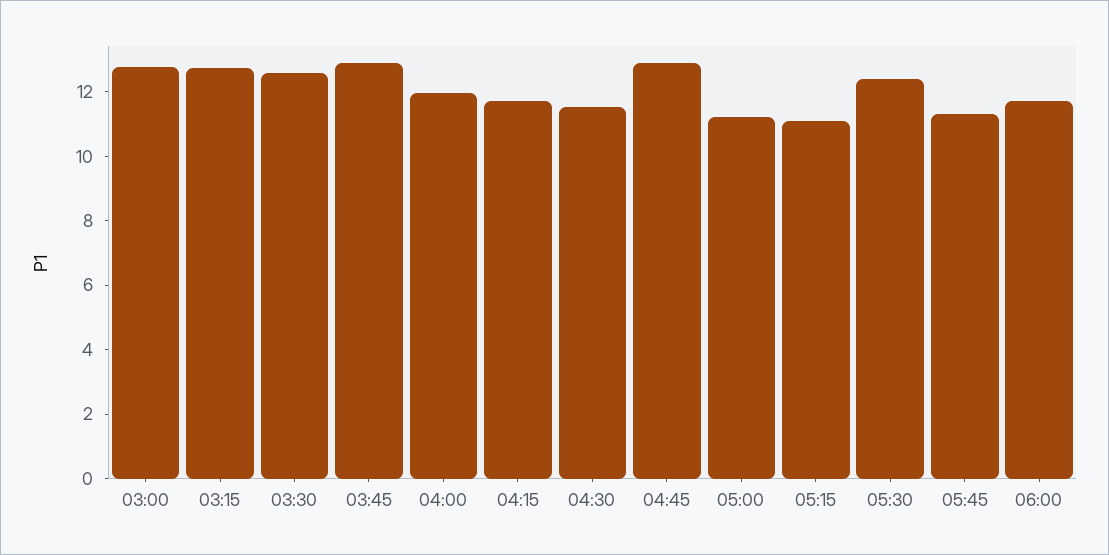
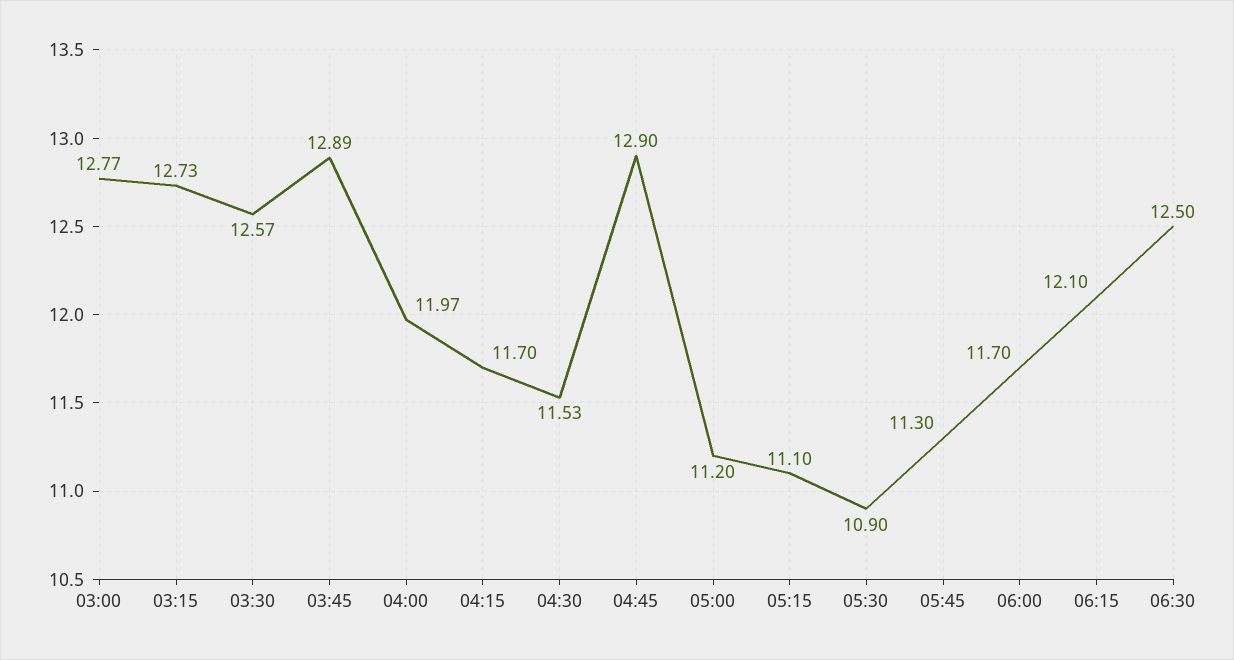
05:30: 12.5 -> 10.9
06:15: none -> 12.1
06:30: none -> 12.5

